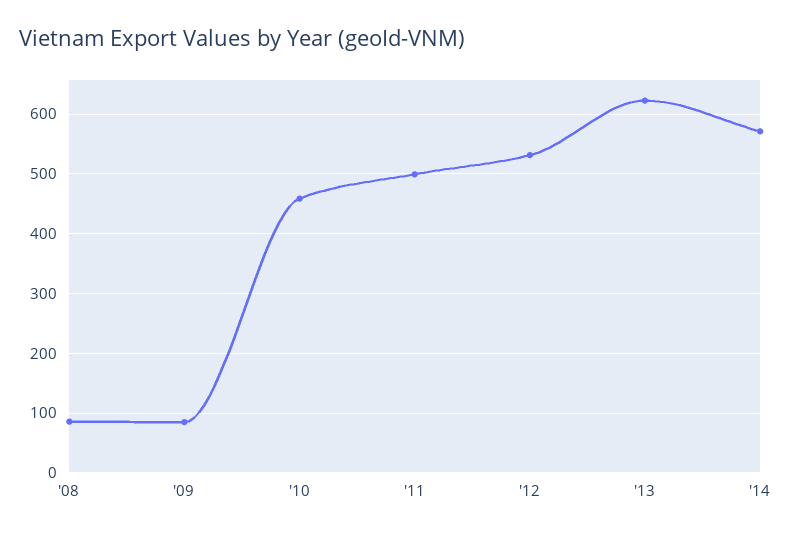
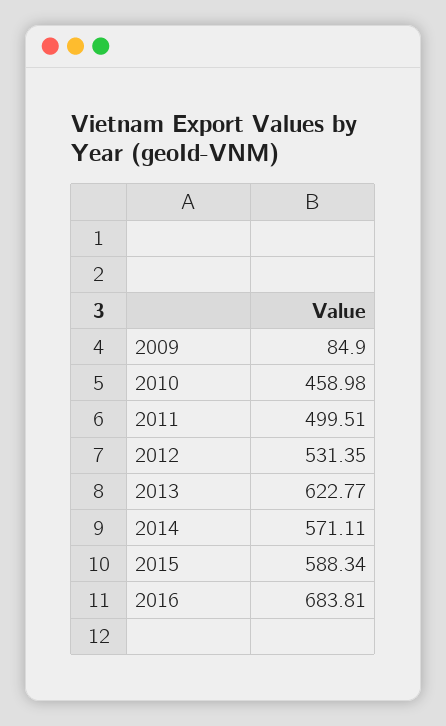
'08: 80 -> none
2015: none -> 588.34
2016: none -> 683.81

